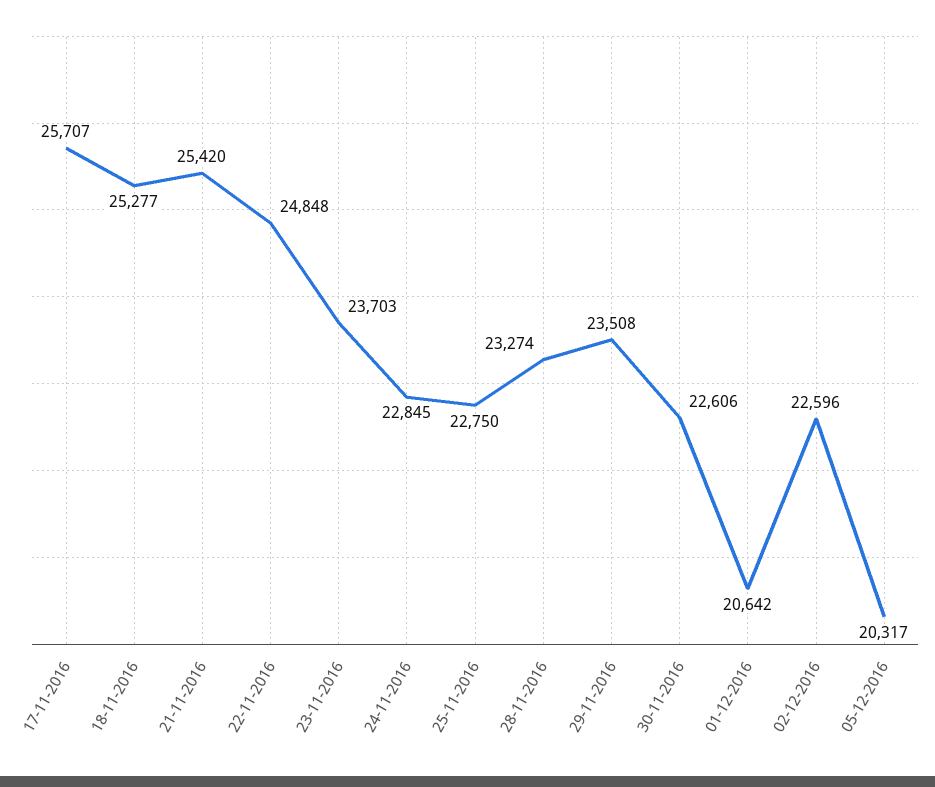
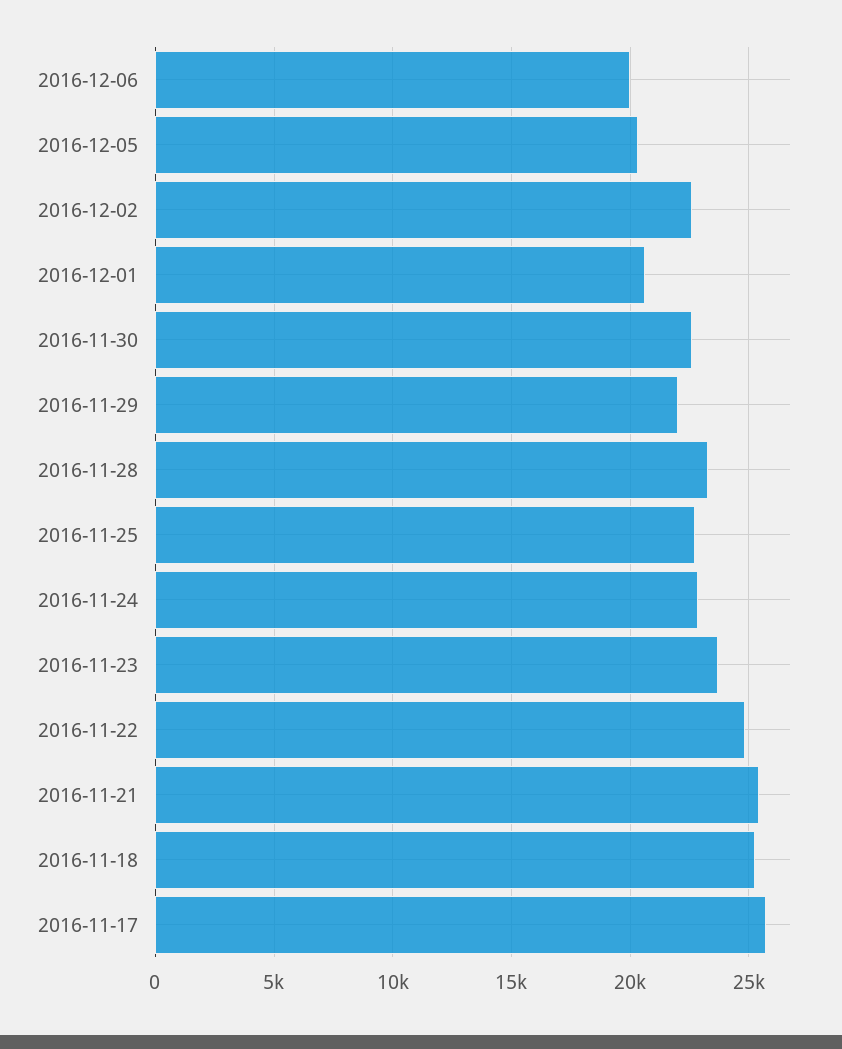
29-11-2016: 23508 -> 22000
2016-12-06: none -> 20000

